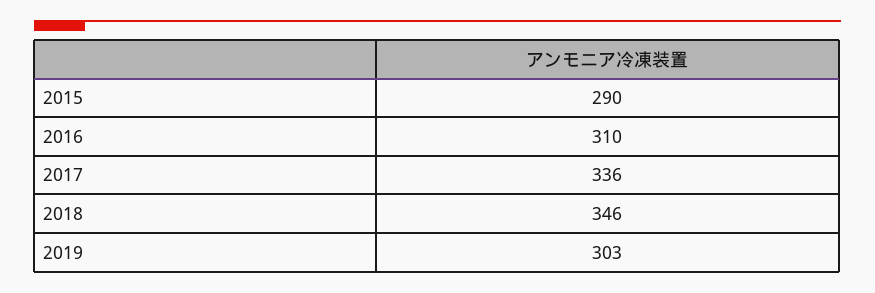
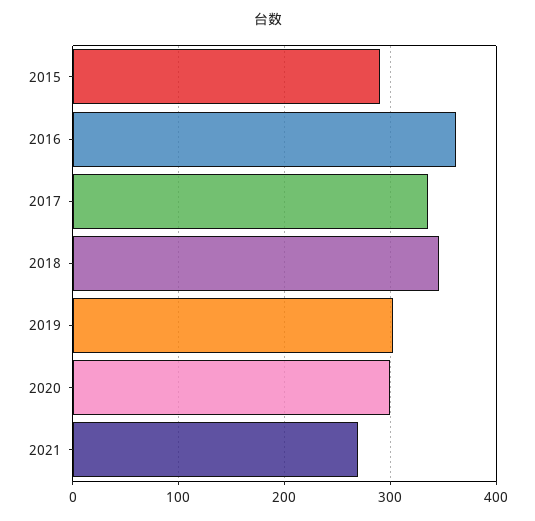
2016: 310 -> 360
2020: none -> 300
2021: none -> 270

